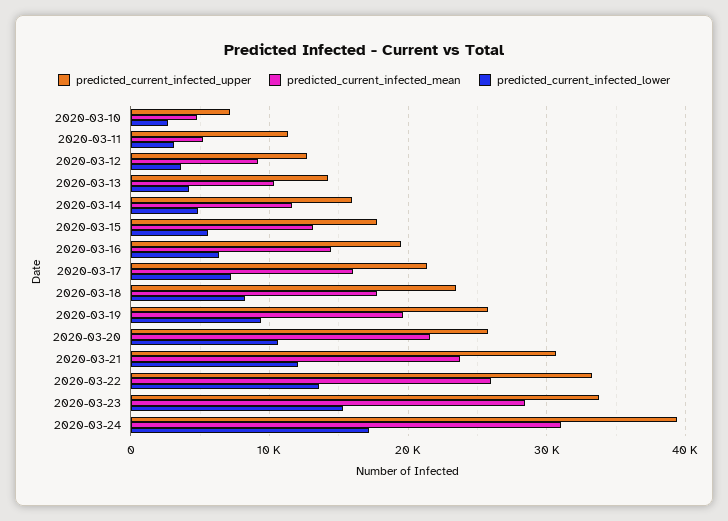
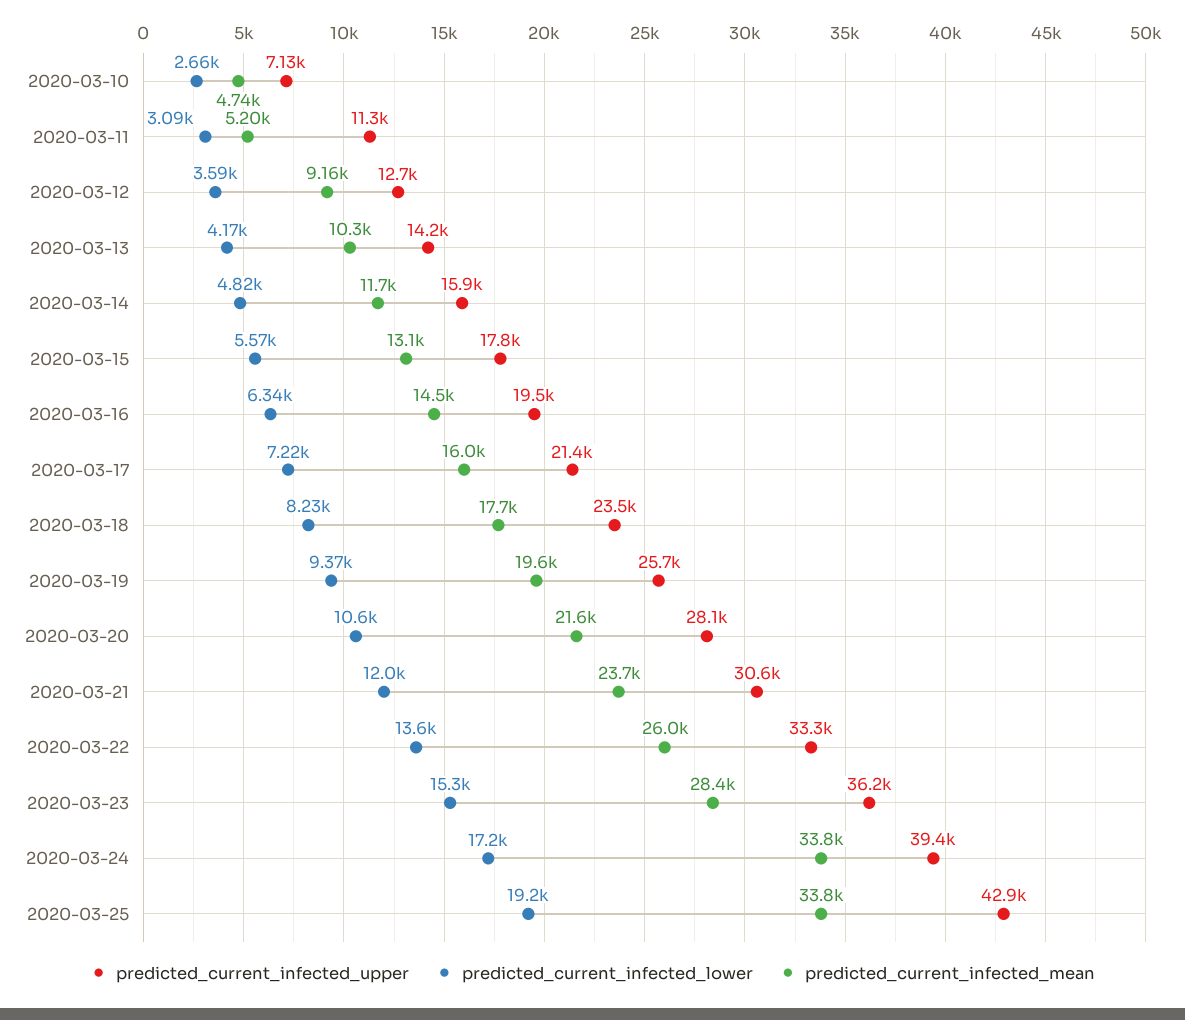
predicted_current_infected_upper, 2020-03-20: 26000 -> 28100
predicted_current_infected_upper, 2020-03-23: 34000 -> 36200
predicted_current_infected_mean, 2020-03-24: 31000 -> 33800
predicted_current_infected_upper, 2020-03-25: none -> 42900
predicted_current_infected_lower, 2020-03-25: none -> 19200
predicted_current_infected_mean, 2020-03-25: none -> 33800

